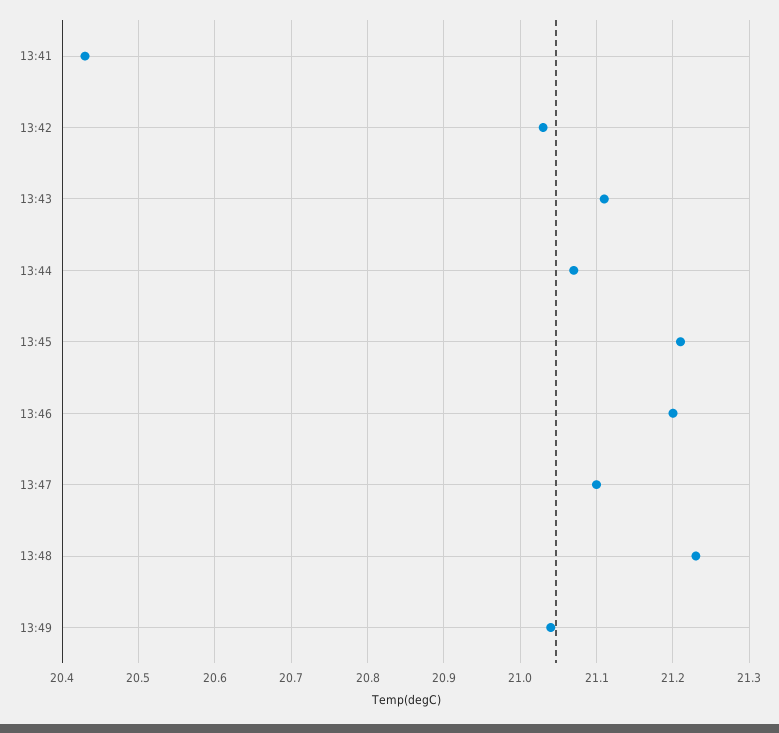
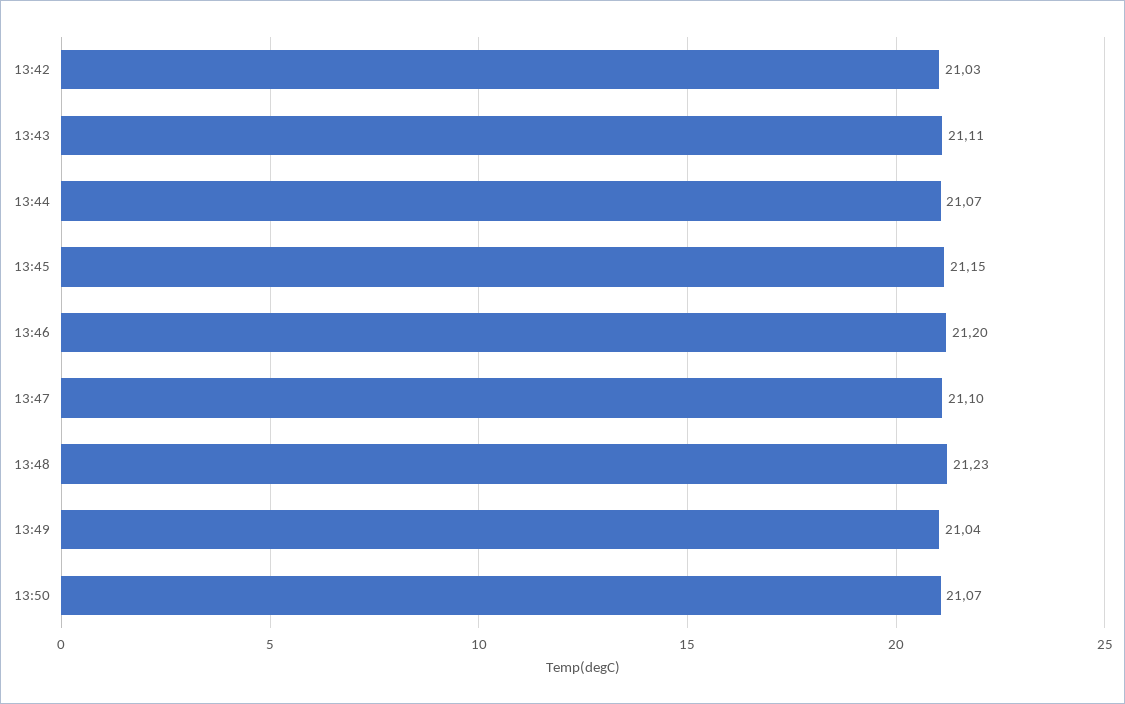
13:41: 20.43 -> none
13:45: 21.21 -> 21.15
13:50: none -> 21.07

